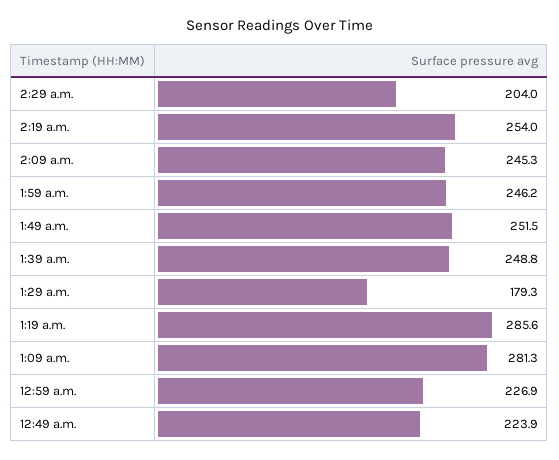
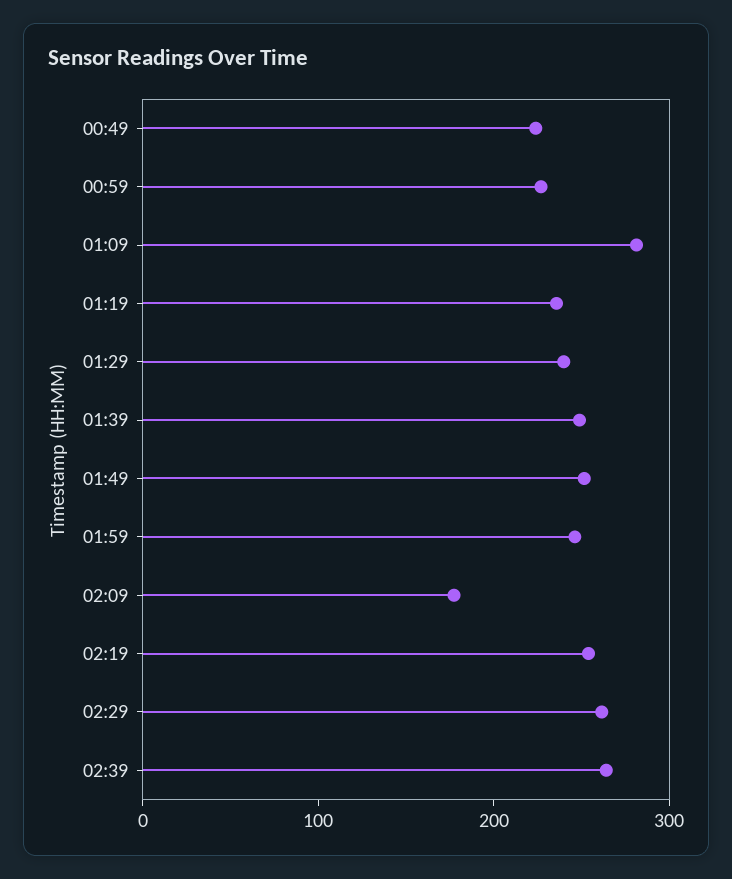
2:29 a.m.: 204 -> 260
2:09 a.m.: 245.3 -> 180
1:29 a.m.: 179.3 -> 240
1:19 a.m.: 285.6 -> 240
02:39: none -> 260

